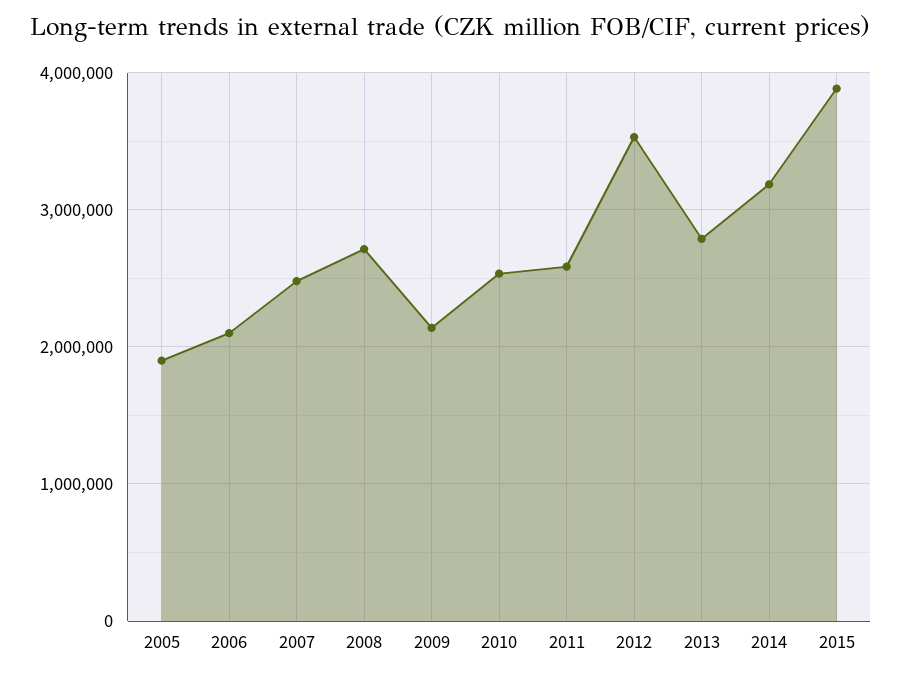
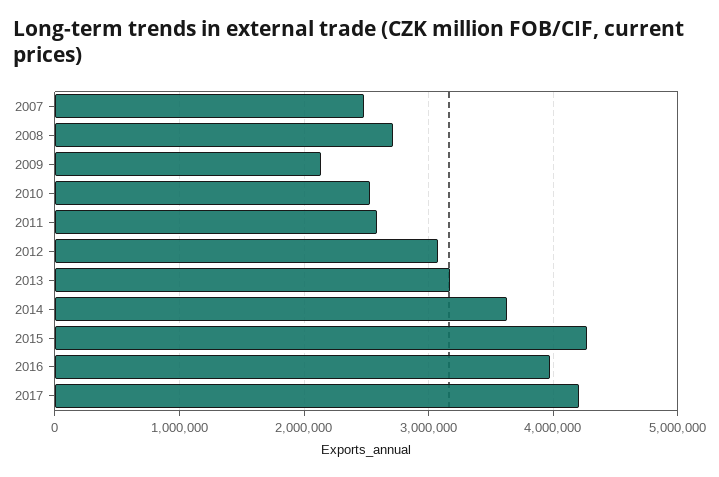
2005: 1900000 -> none
2006: 2100000 -> none
2012: 3500000 -> 3100000
2013: 2800000 -> 3200000
2014: 3200000 -> 3600000
2015: 3900000 -> 4300000
2016: none -> 4000000
2017: none -> 4200000

